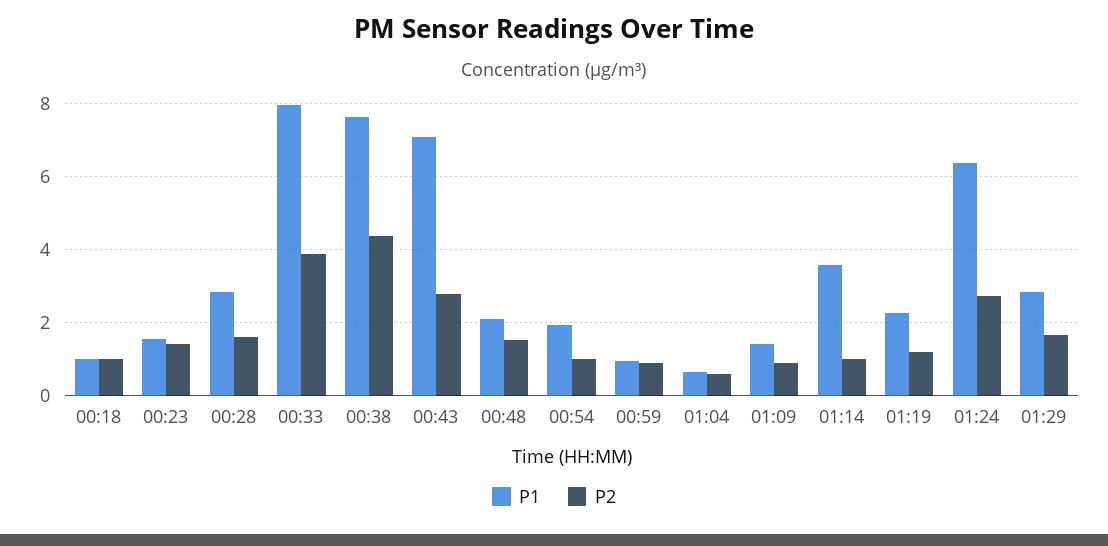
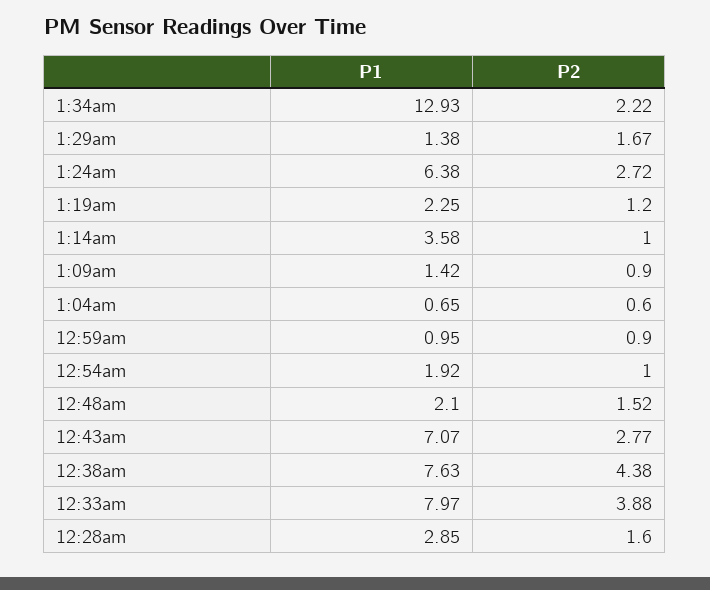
P1, 00:18: 1 -> none
P2, 00:18: 1 -> none
P1, 00:23: 1.6 -> none
P2, 00:23: 1.4 -> none
P1, 01:29: 2.8 -> 1.38
P1, 1:34am: none -> 12.93
P2, 1:34am: none -> 2.22

